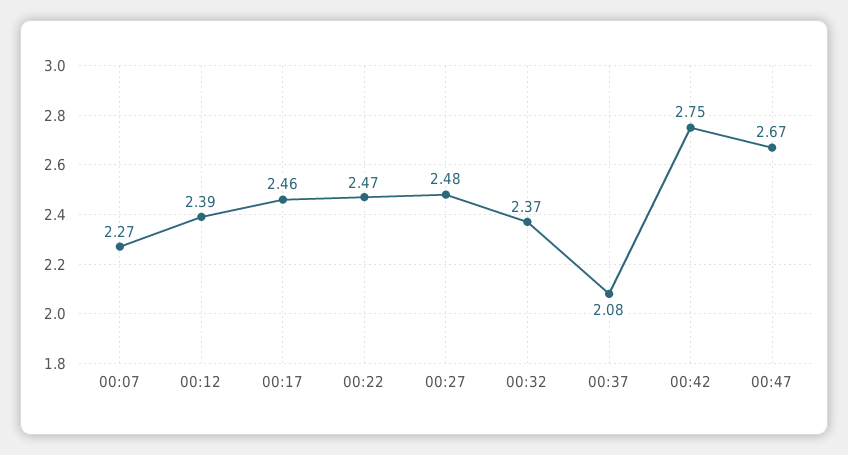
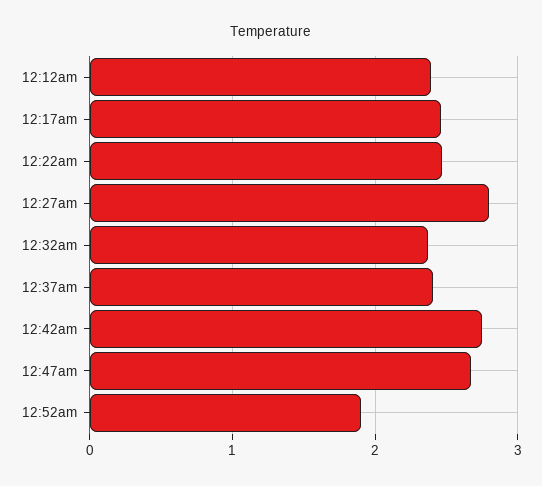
00:07: 2.27 -> none
00:27: 2.48 -> 2.8
00:37: 2.08 -> 2.4
12:52am: none -> 1.9

